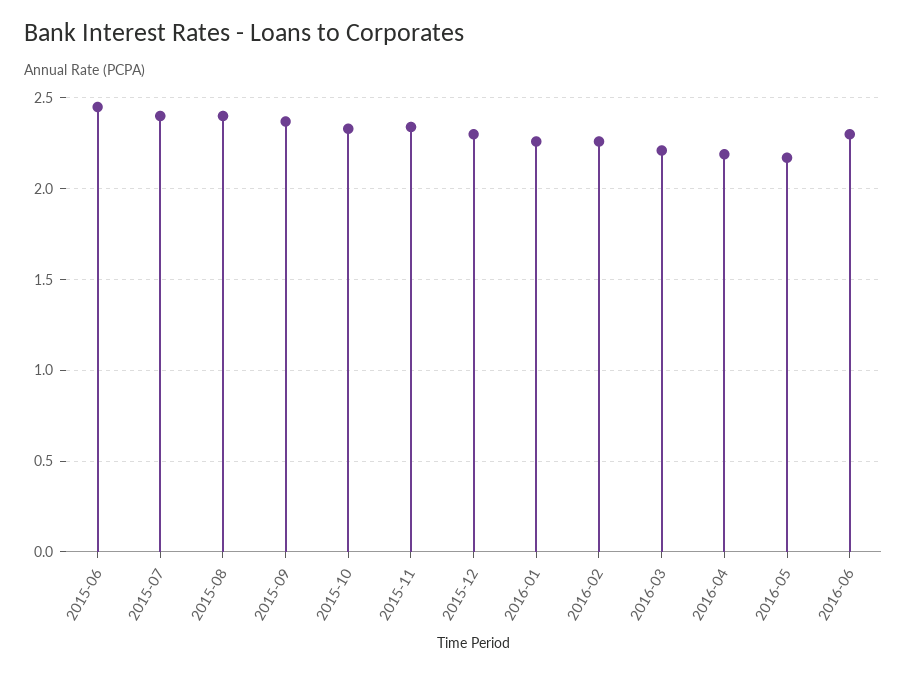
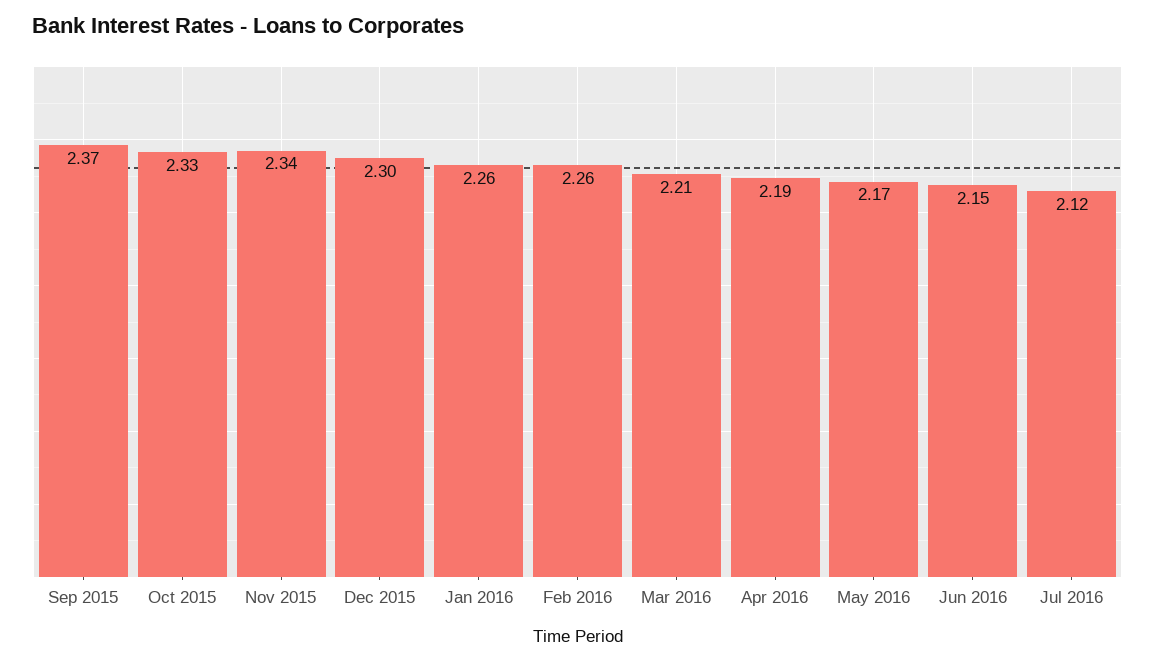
2015-06: 2.45 -> none
2015-07: 2.4 -> none
2015-08: 2.4 -> none
2016-06: 2.3 -> 2.15
Jul 2016: none -> 2.12

